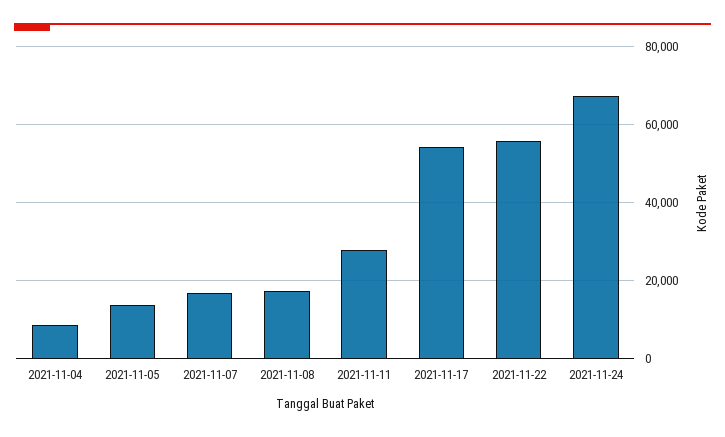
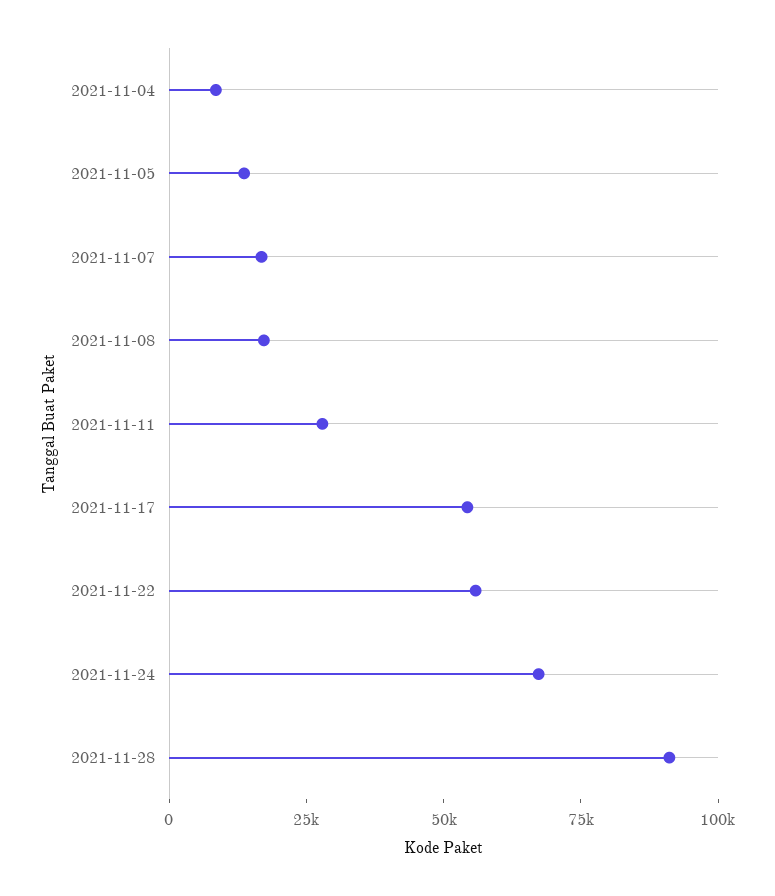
2021-11-28: none -> 90000

